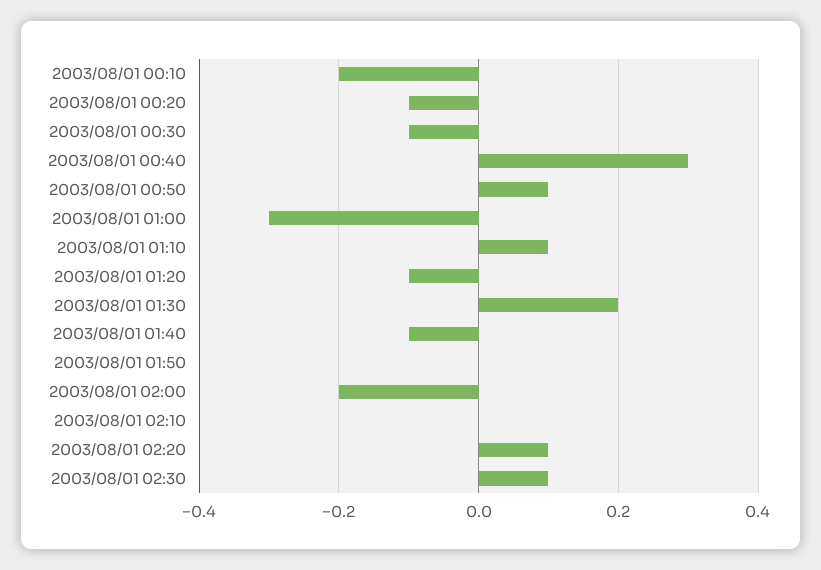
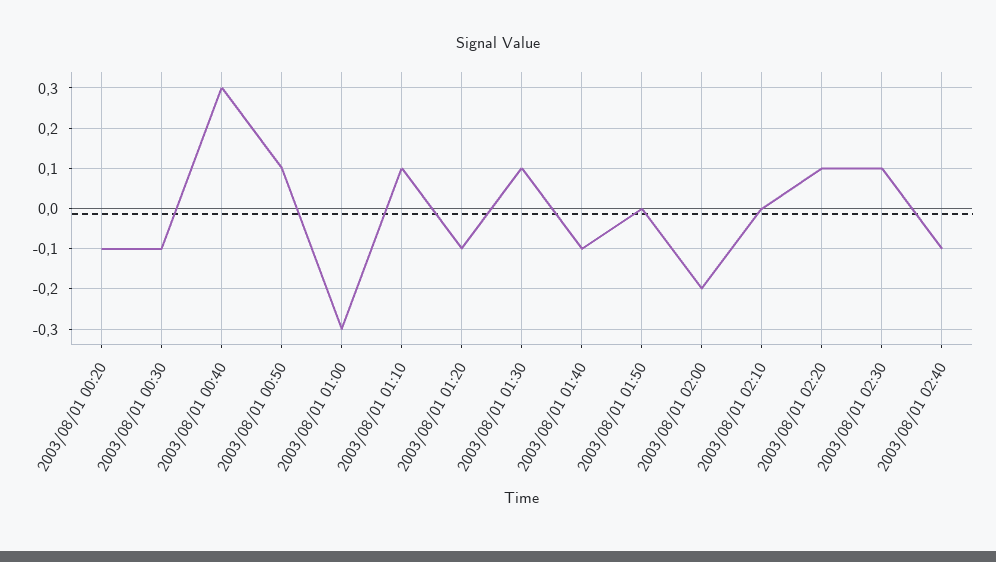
2003/08/01 00:10: -0.2 -> none
2003/08/01 01:30: 0.2 -> 0.1
2003/08/01 02:40: none -> -0.1

